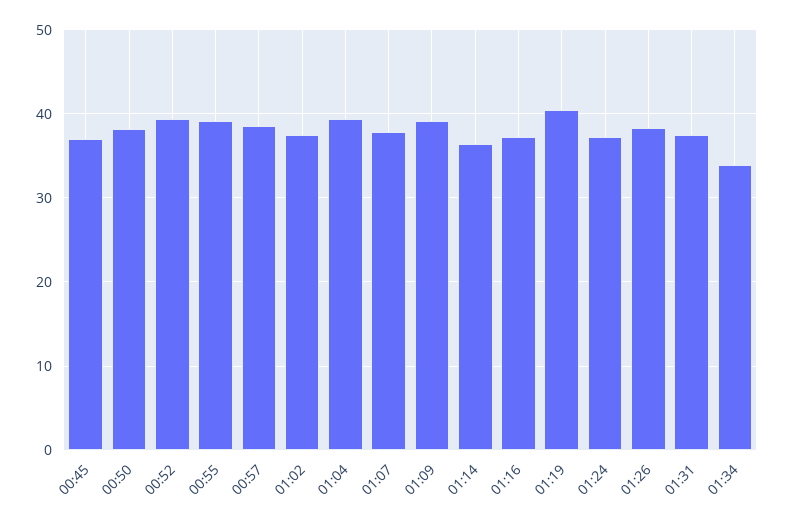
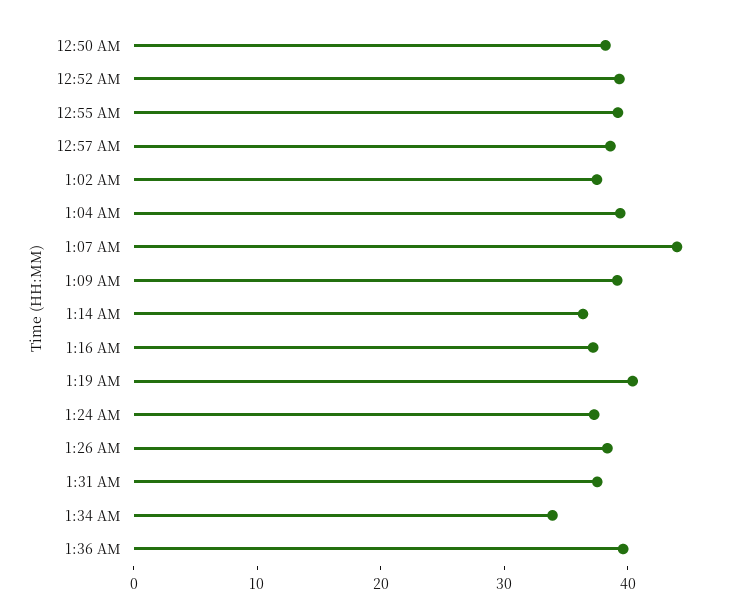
00:45: 37 -> none
01:07: 38 -> 44
1:36 AM: none -> 40

